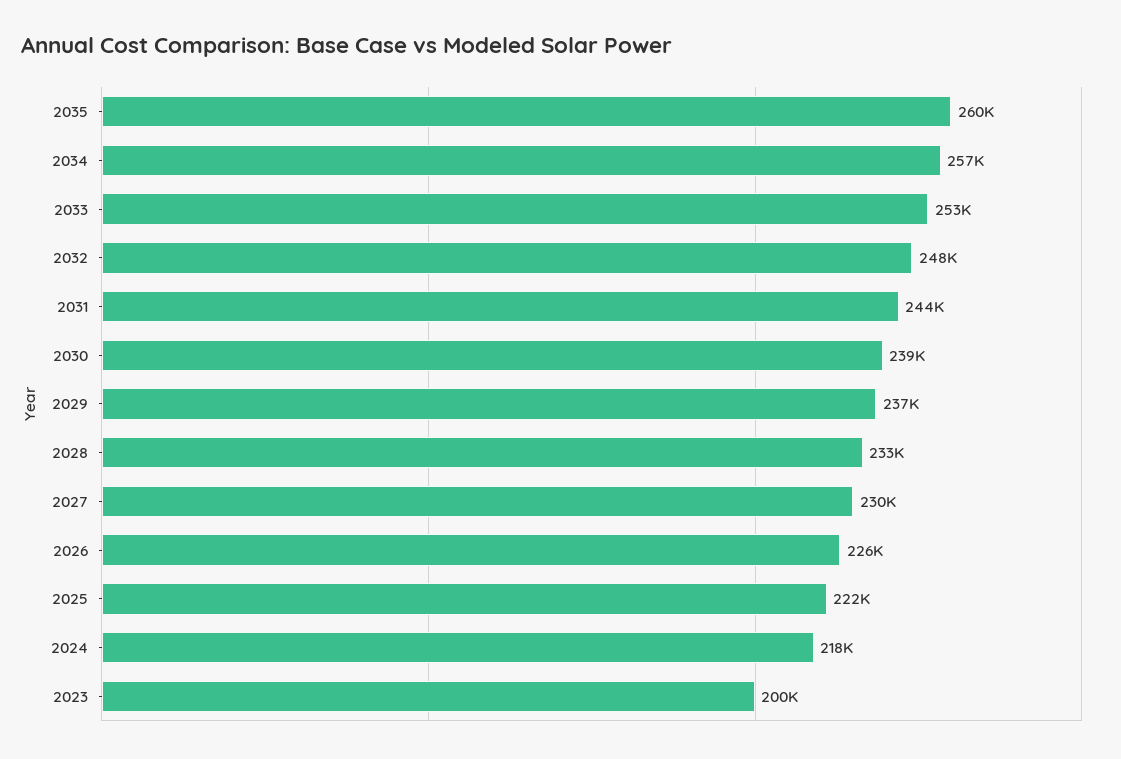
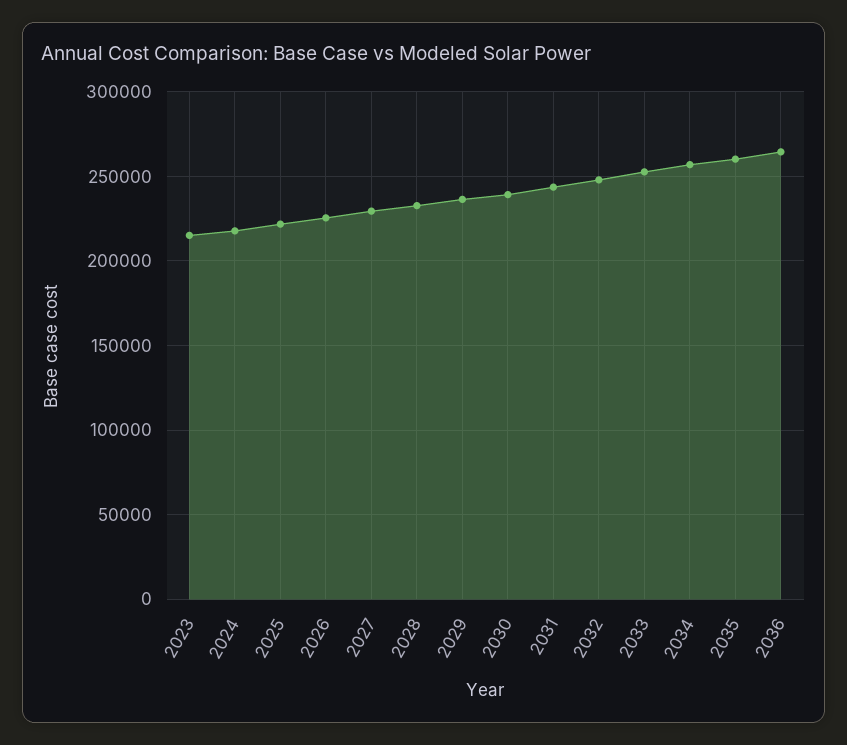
2023: 200000 -> 215000
2036: none -> 265000

